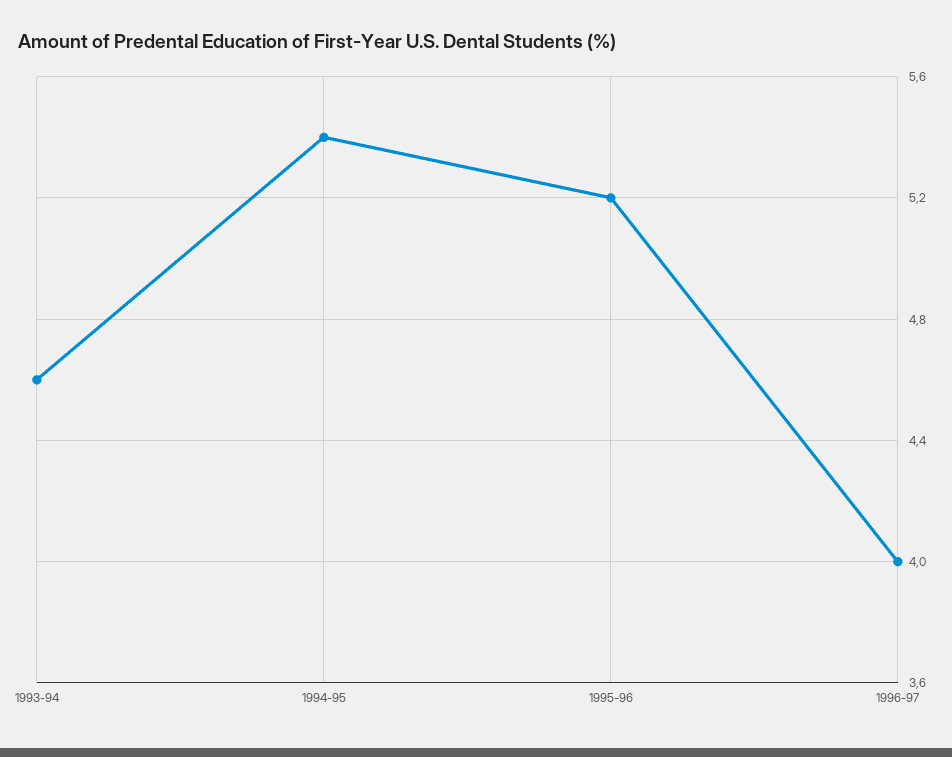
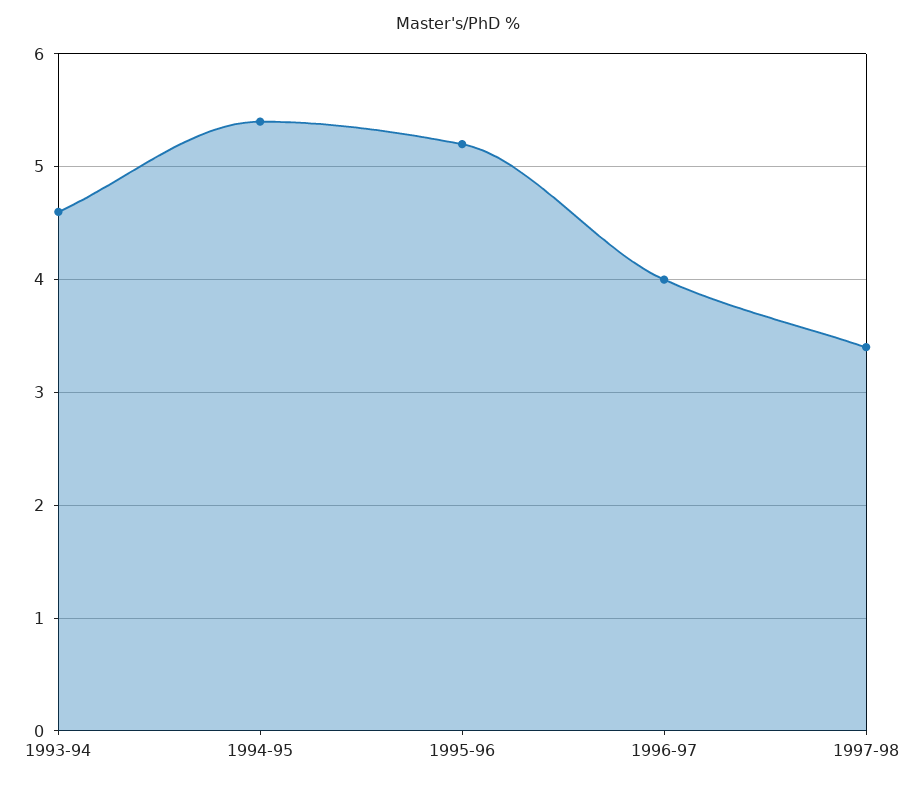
1997-98: none -> 3.4

